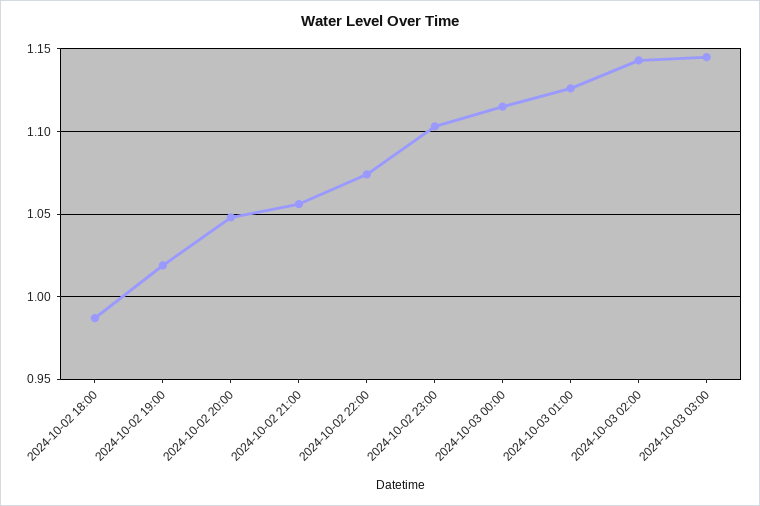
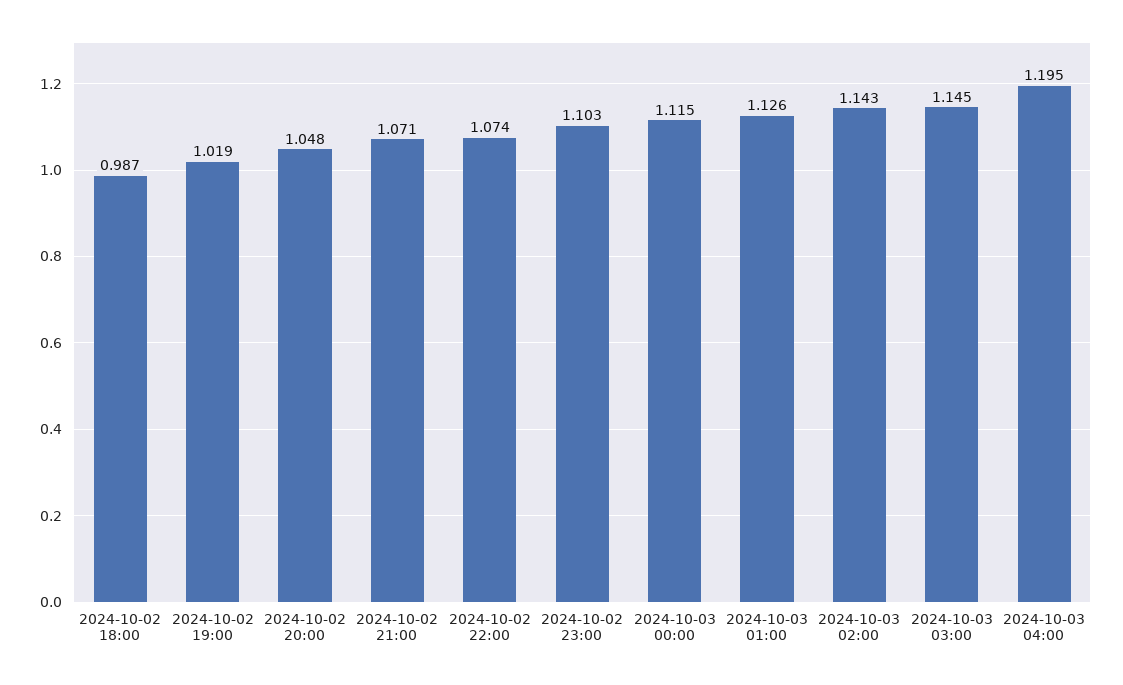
2024-10-02 21:00: 1.055 -> 1.071
2024-10-03 04:00: none -> 1.195

